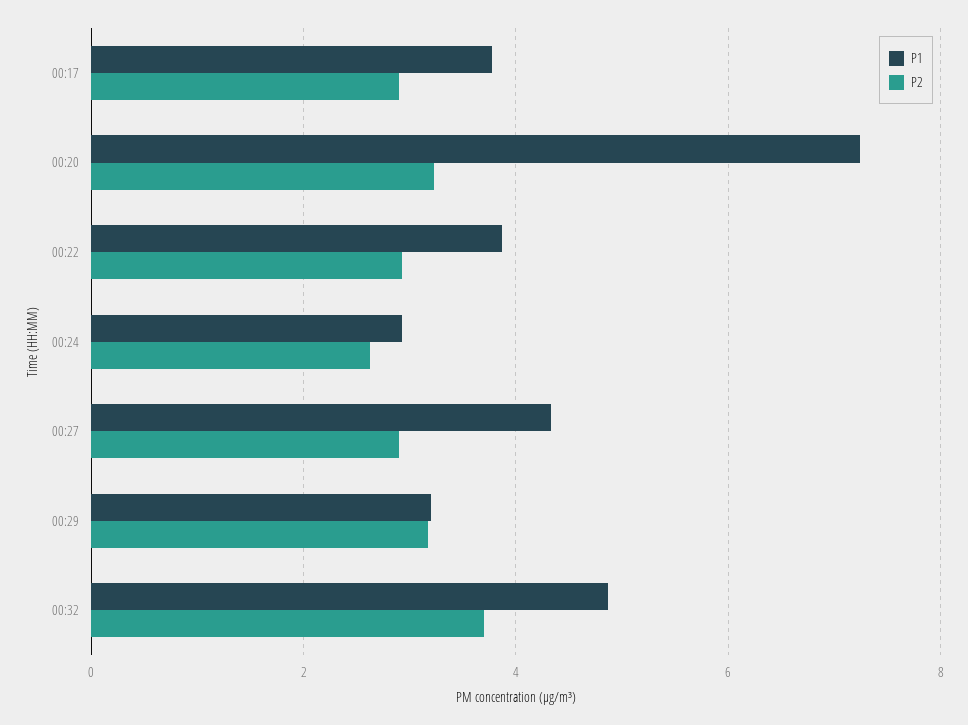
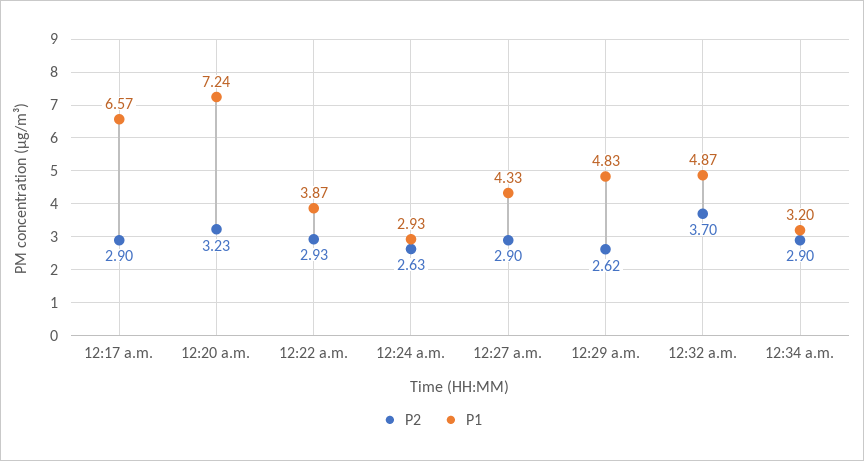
P1, 00:17: 3.8 -> 6.57
P1, 00:29: 3.2 -> 4.83
P2, 00:29: 3.2 -> 2.62
P2, 12:34 a.m.: none -> 2.9
P1, 12:34 a.m.: none -> 3.2

